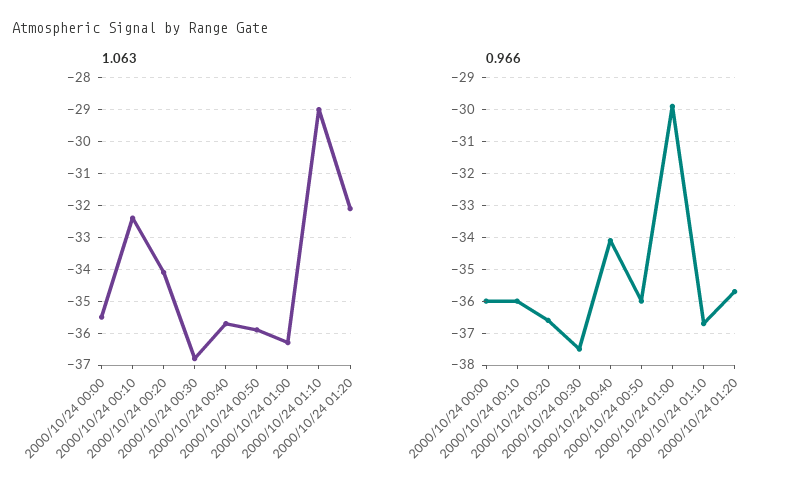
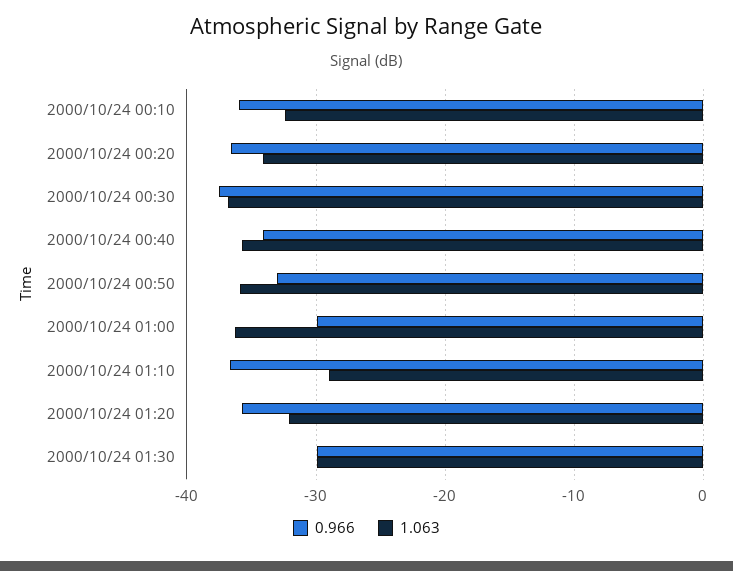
1.063, 2000/10/24 00:00: -35.5 -> none
0.966, 2000/10/24 00:00: -36 -> none
0.966, 2000/10/24 00:50: -36 -> -33
0.966, 2000/10/24 01:30: none -> -30
1.063, 2000/10/24 01:30: none -> -30

